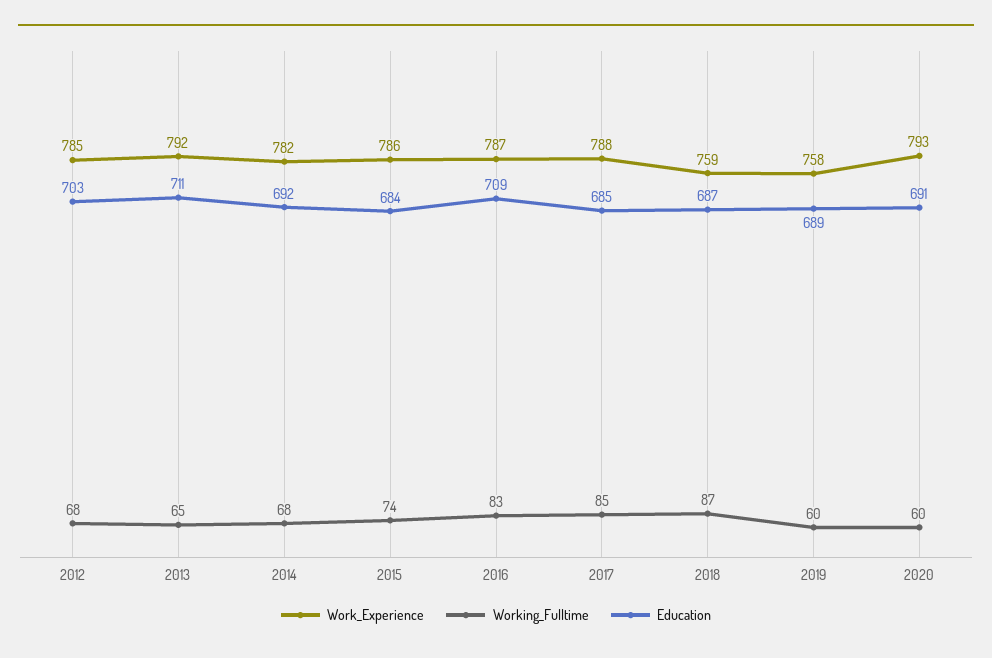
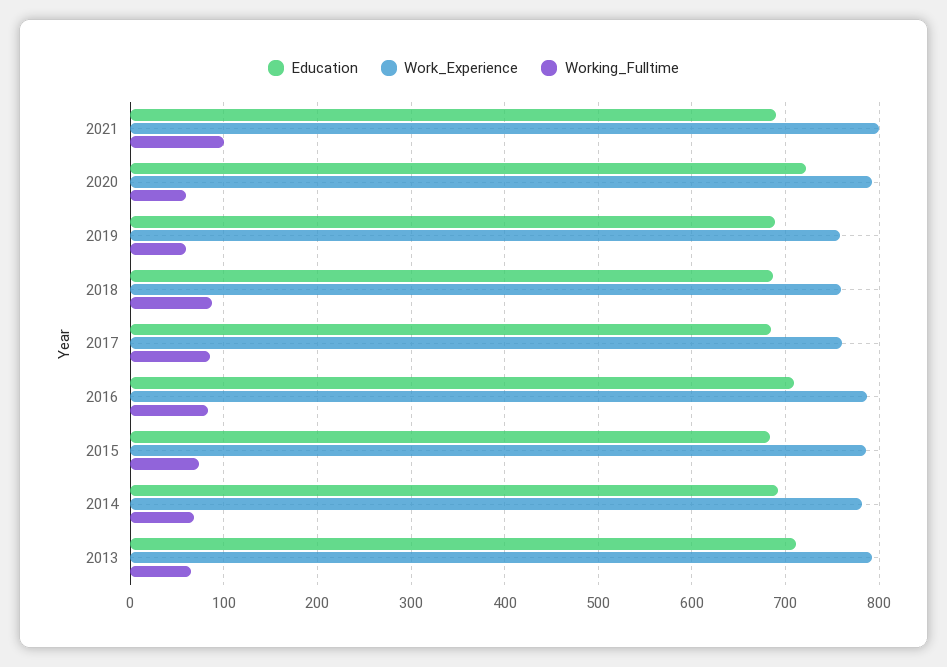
Work_Experience, 2012: 785 -> none
Working_Fulltime, 2012: 68 -> none
Education, 2012: 703 -> none
Work_Experience, 2017: 788 -> 760
Education, 2020: 691 -> 720
Education, 2021: none -> 690
Work_Experience, 2021: none -> 800
Working_Fulltime, 2021: none -> 100

